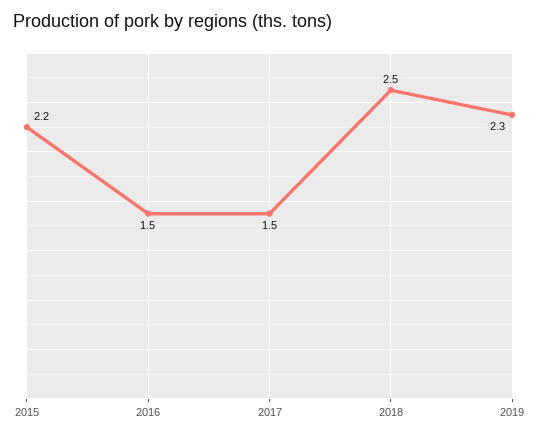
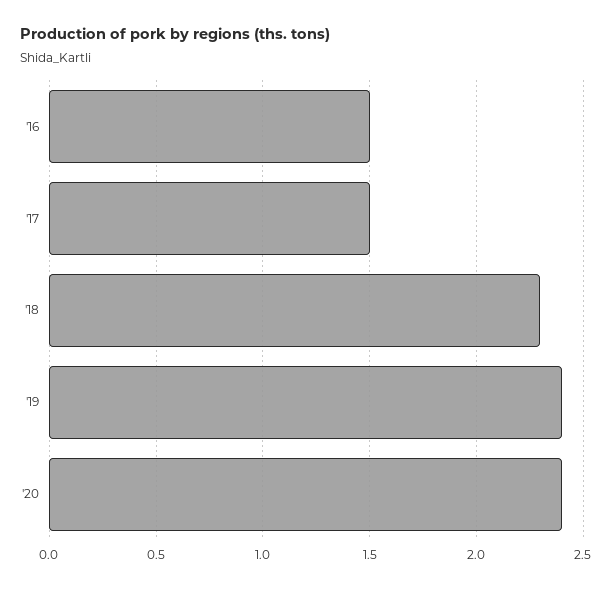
2015: 2.2 -> none
2018: 2.5 -> 2.3
2019: 2.3 -> 2.4
'20: none -> 2.4

